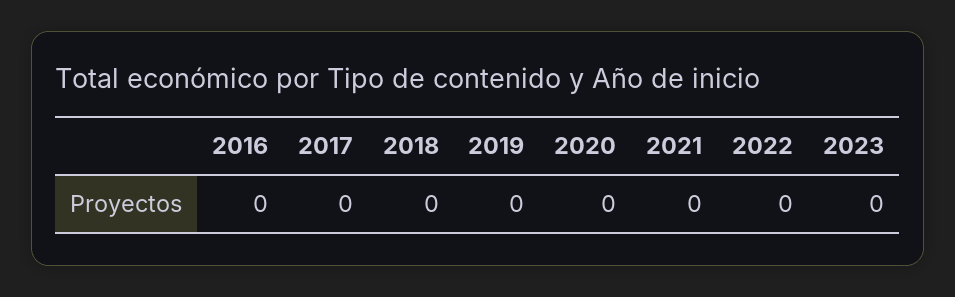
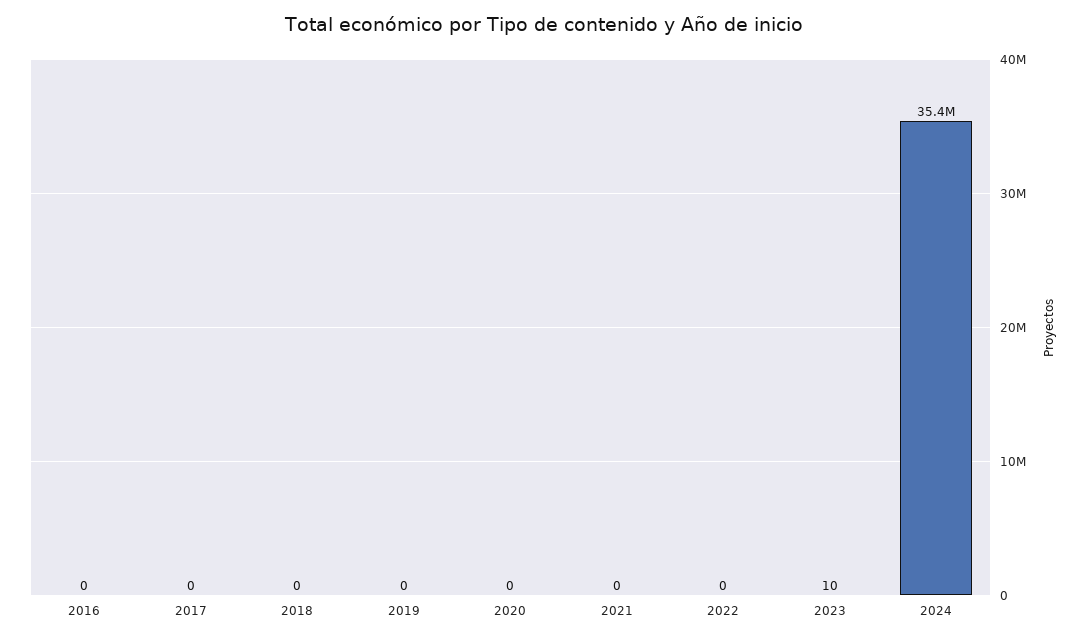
2023: 0 -> 10
2024: none -> 35400000

